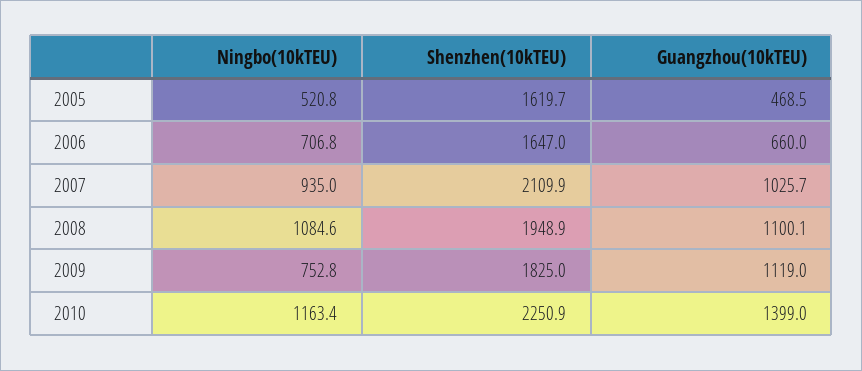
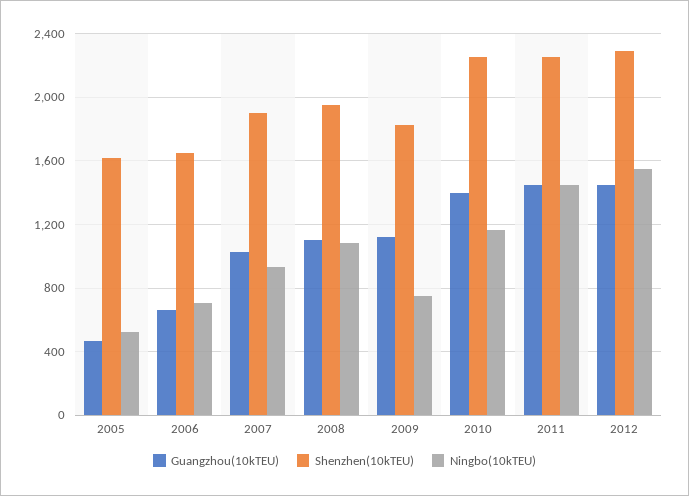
Shenzhen(10kTEU), 2007: 2109.9 -> 1900
Guangzhou(10kTEU), 2011: none -> 1450
Shenzhen(10kTEU), 2011: none -> 2250
Ningbo(10kTEU), 2011: none -> 1450
Guangzhou(10kTEU), 2012: none -> 1450
Shenzhen(10kTEU), 2012: none -> 2300
Ningbo(10kTEU), 2012: none -> 1550

